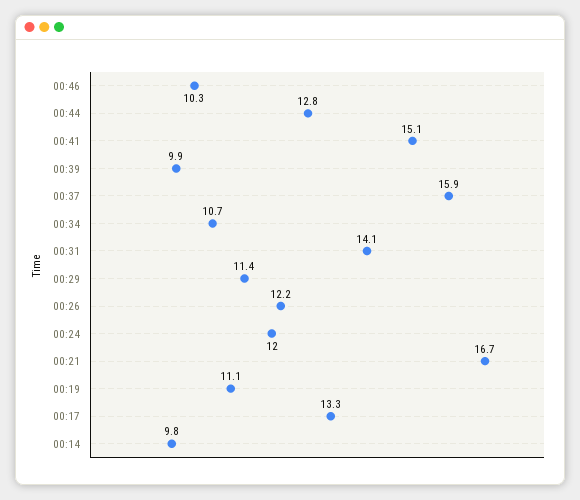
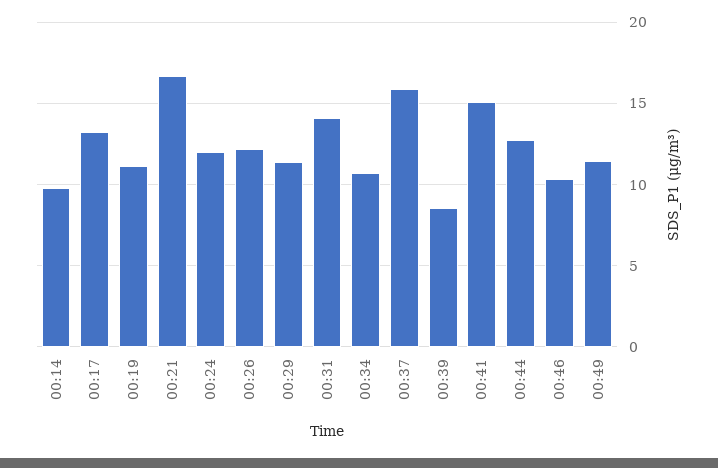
00:39: 9.9 -> 8.5
00:49: none -> 11.5

